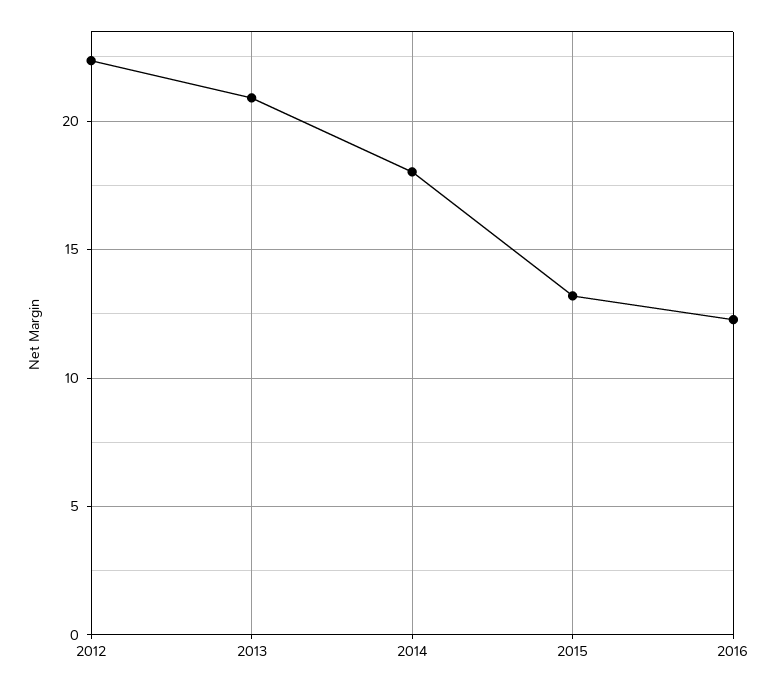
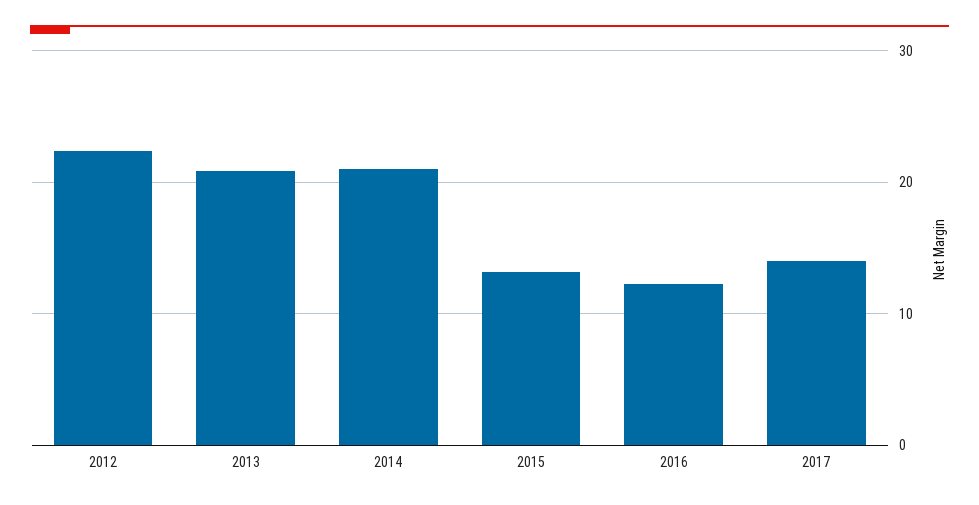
2014: 18 -> 21
2017: none -> 14

